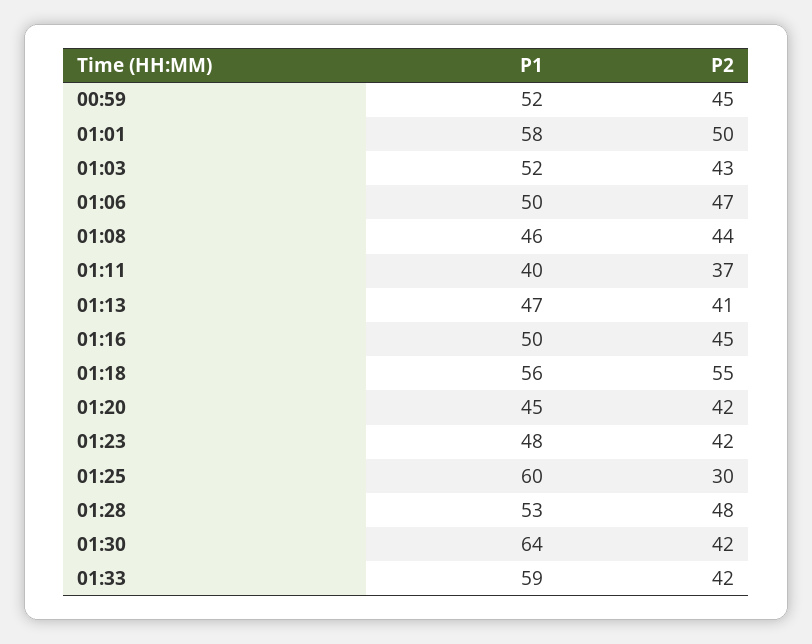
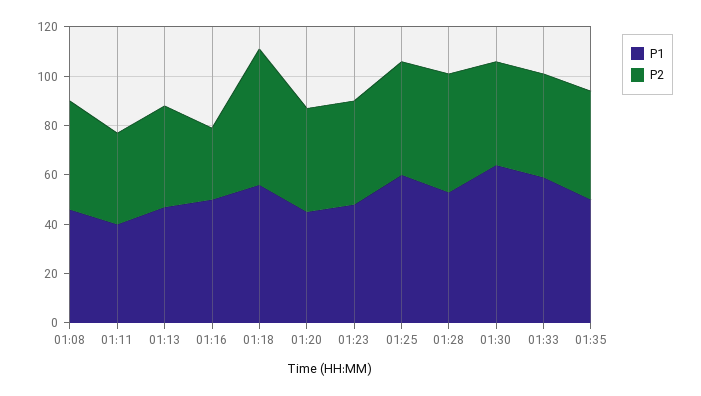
P1, 00:59: 52 -> none
P2, 00:59: 45 -> none
P1, 01:01: 58 -> none
P2, 01:01: 50 -> none
P1, 01:03: 52 -> none
P2, 01:03: 43 -> none
P1, 01:06: 50 -> none
P2, 01:06: 47 -> none
P2, 01:16: 45 -> 30
P2, 01:25: 30 -> 45
P1, 01:35: none -> 50
P2, 01:35: none -> 45

